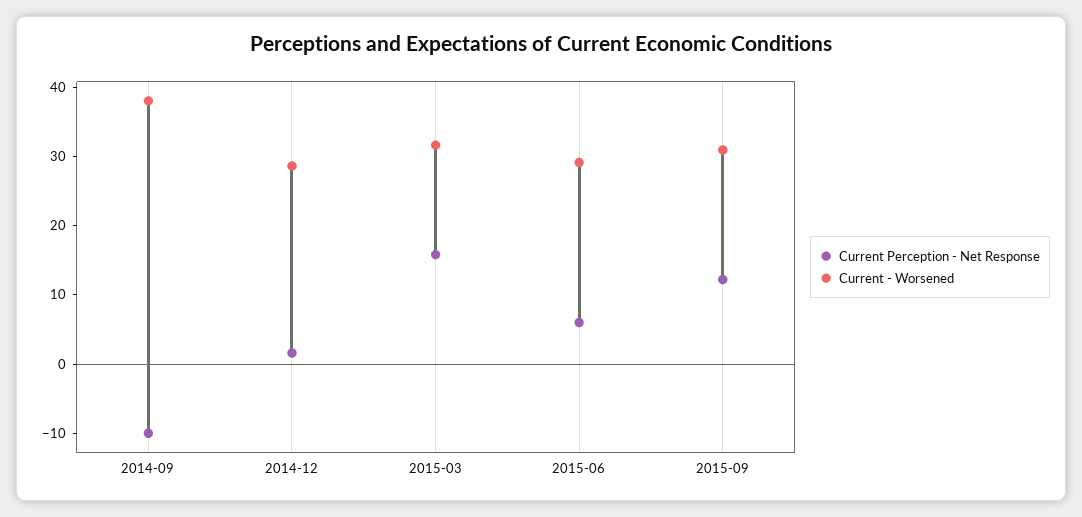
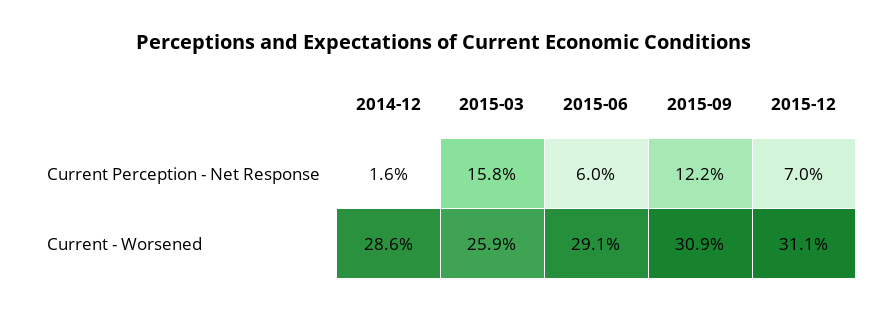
Current Perception - Net Response, 2014-09: -10 -> none
Current - Worsened, 2014-09: 38 -> none
Current - Worsened, 2015-03: 32 -> 25.9
Current Perception - Net Response, 2015-12: none -> 7
Current - Worsened, 2015-12: none -> 31.1

